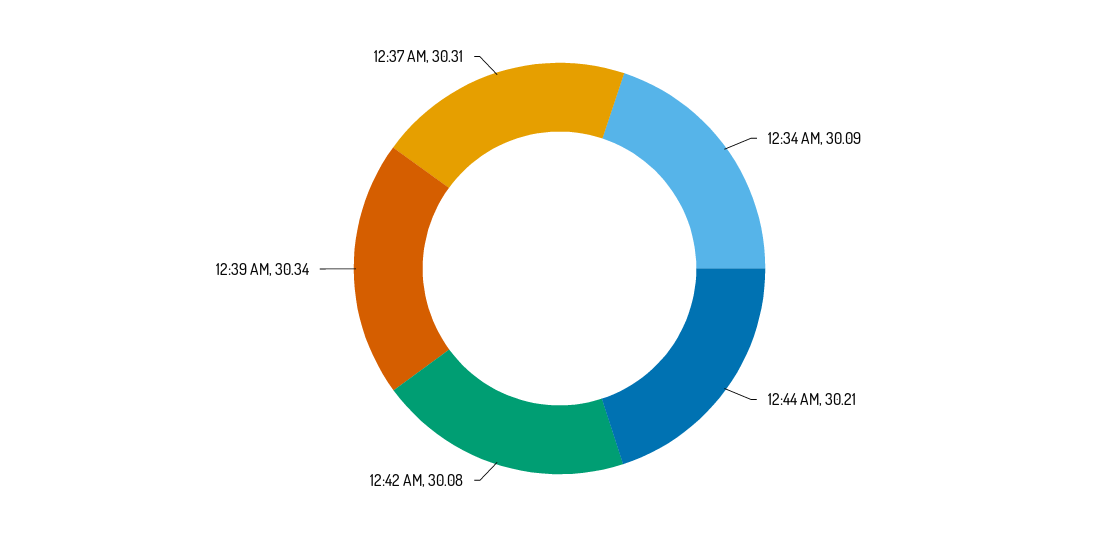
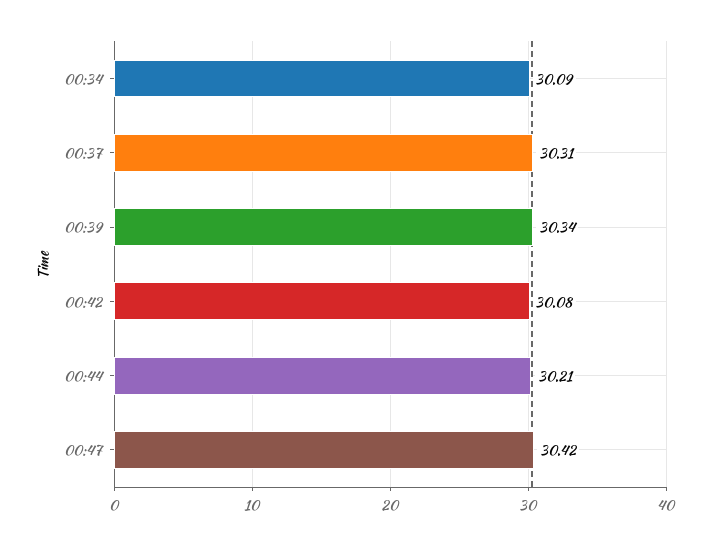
00:47: none -> 30.42

